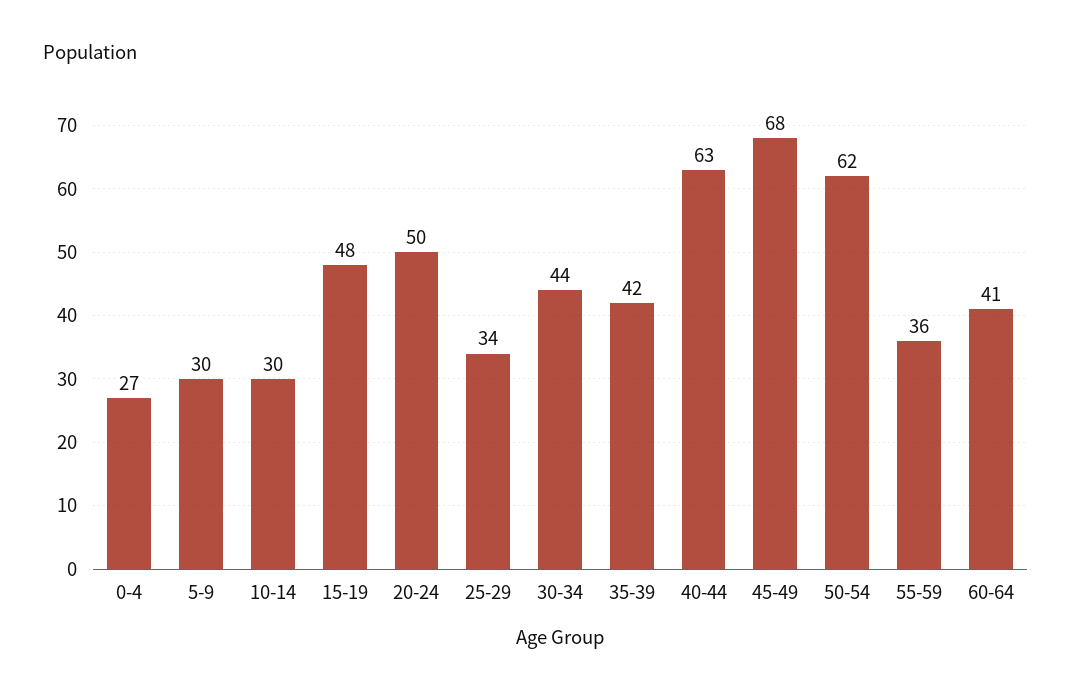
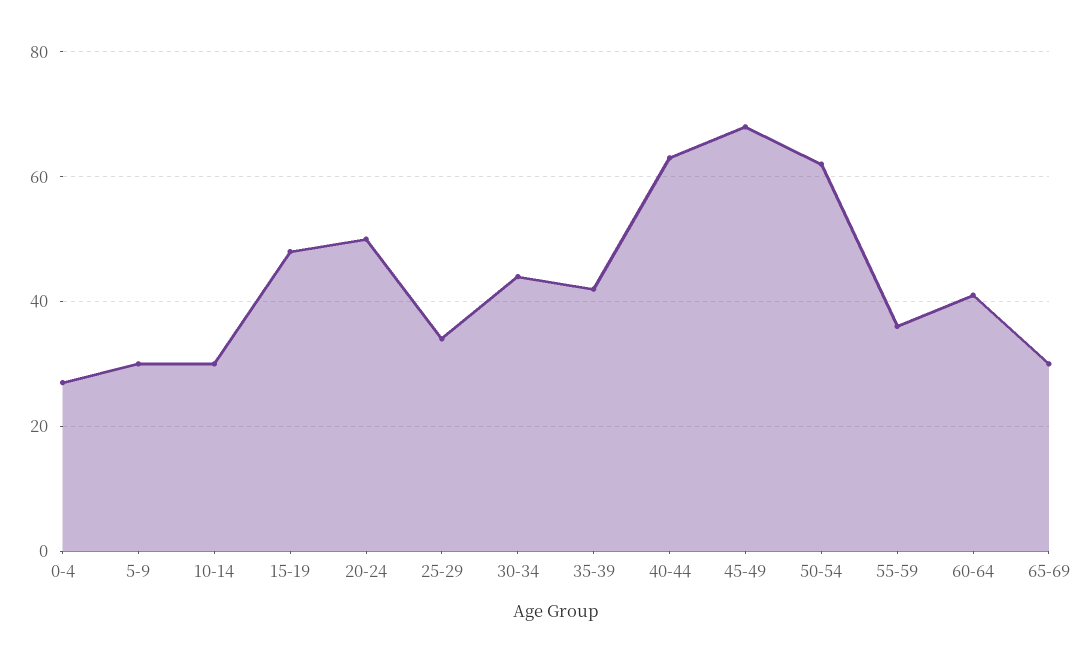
65-69: none -> 30

